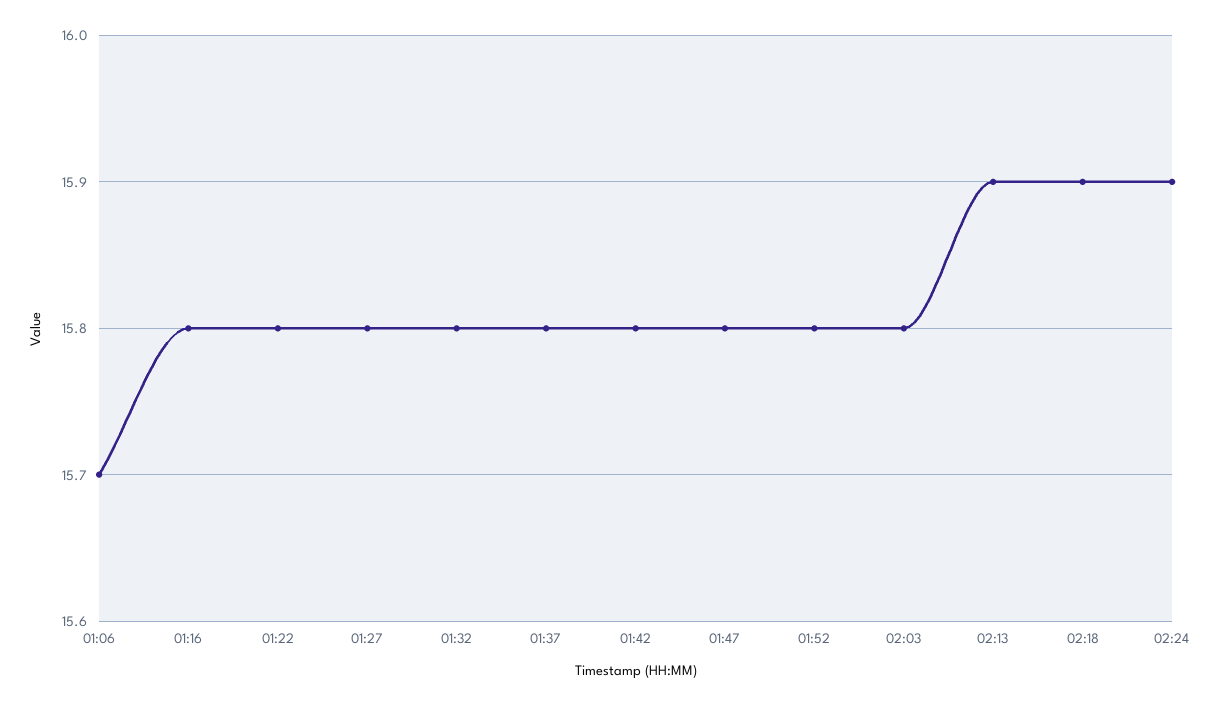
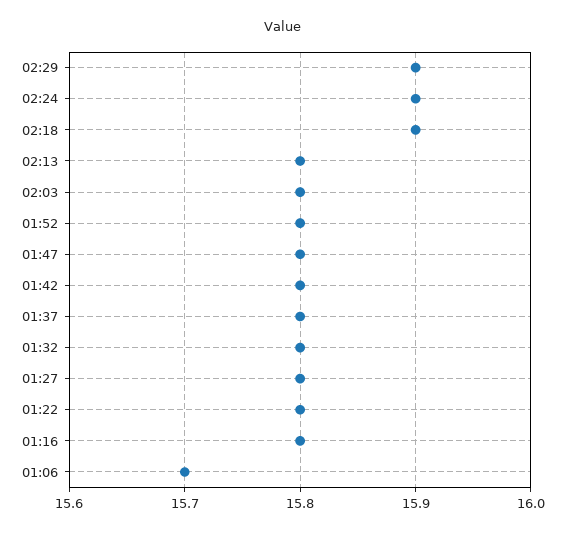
02:13: 15.9 -> 15.8
02:29: none -> 15.9

